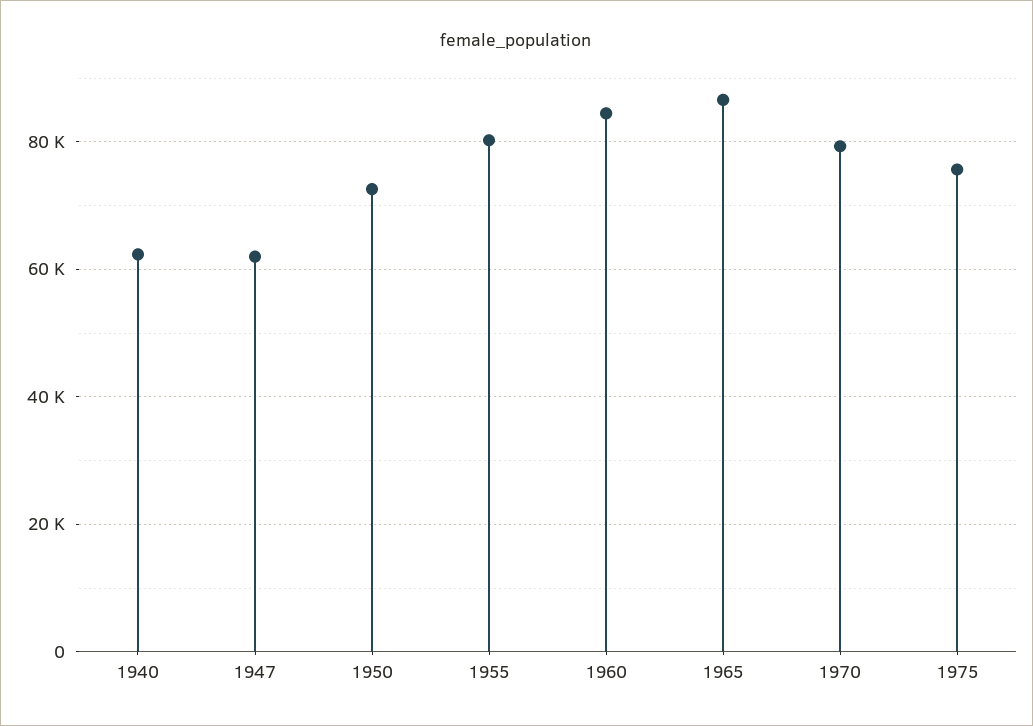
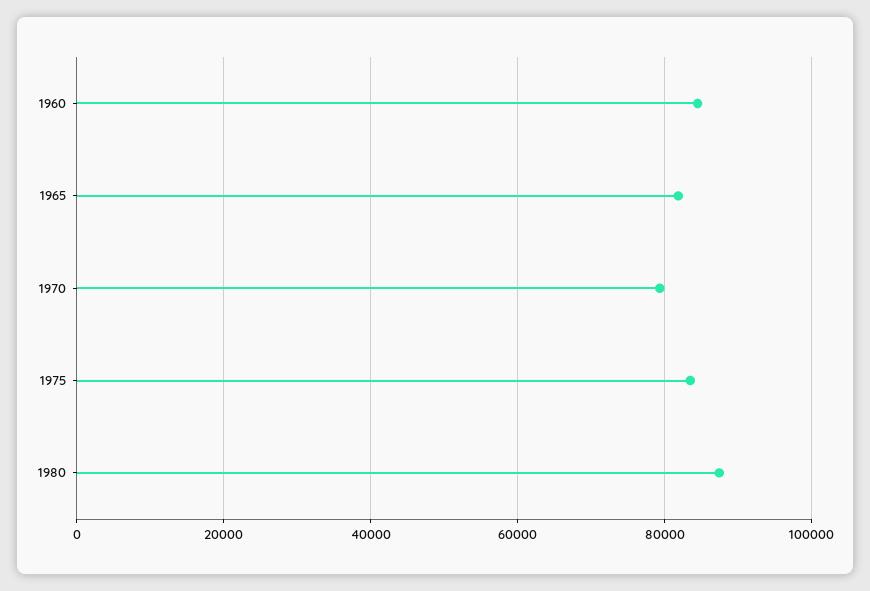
1940: 62000 -> none
1947: 62000 -> none
1950: 72000 -> none
1955: 80000 -> none
1965: 86000 -> 82000
1975: 76000 -> 84000
1980: none -> 88000

